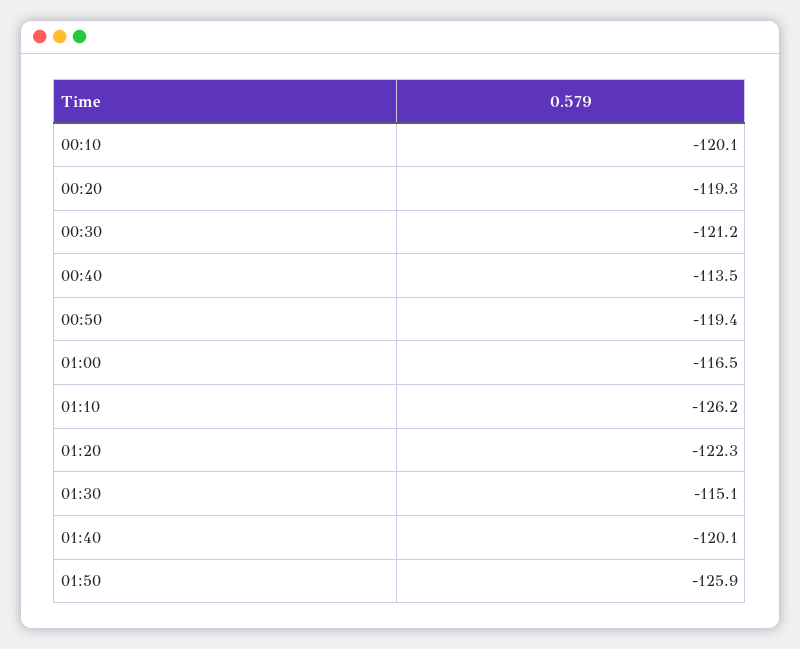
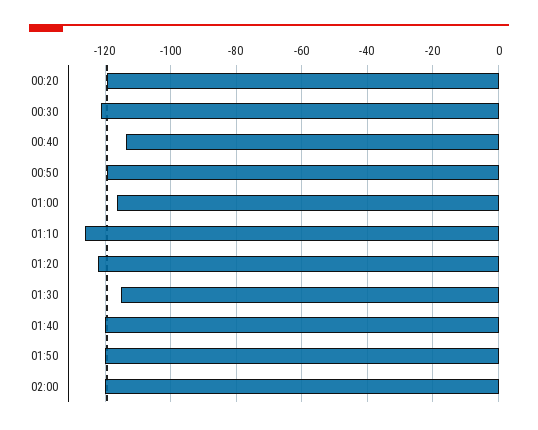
00:10: -120.1 -> none
01:50: -125.9 -> -120
02:00: none -> -120

